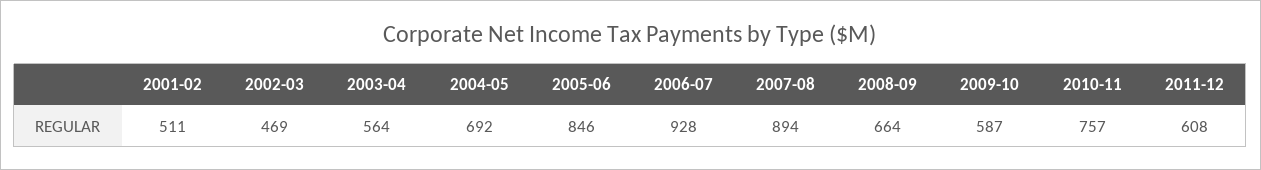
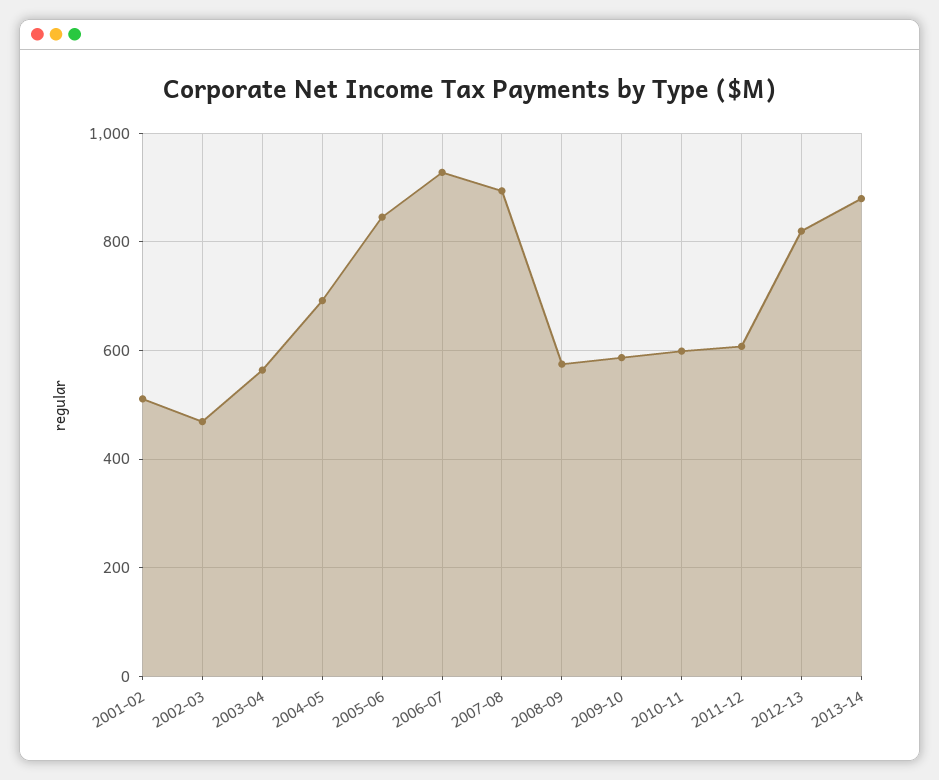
2008-09: 664 -> 580
2010-11: 757 -> 600
2012-13: none -> 820
2013-14: none -> 880

